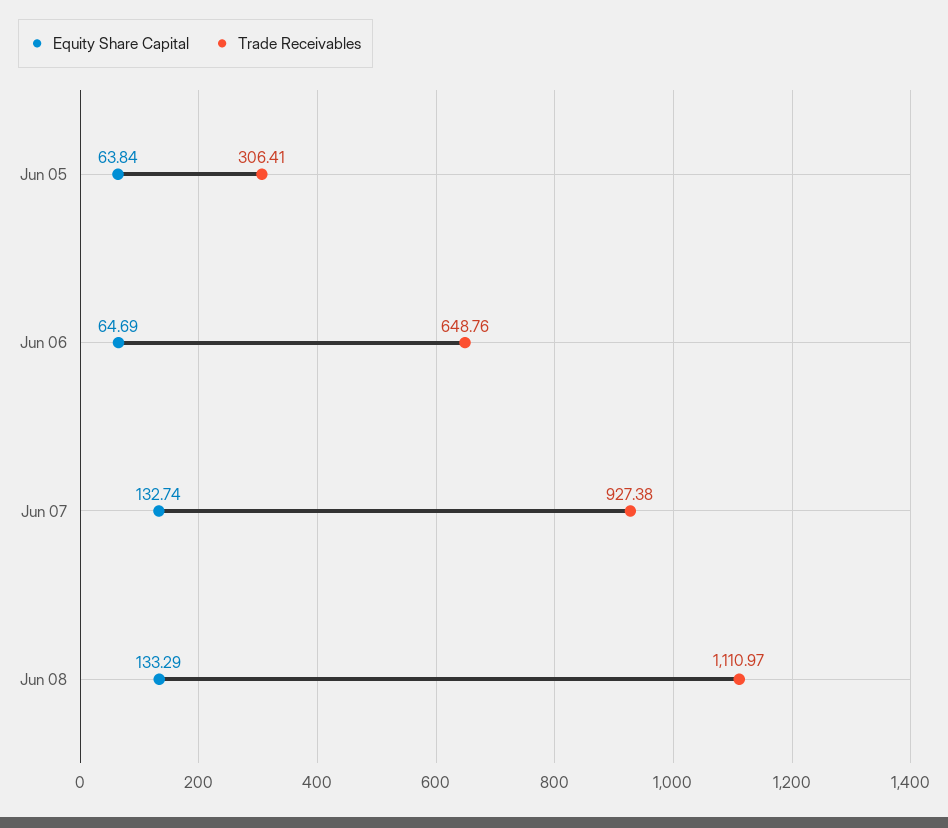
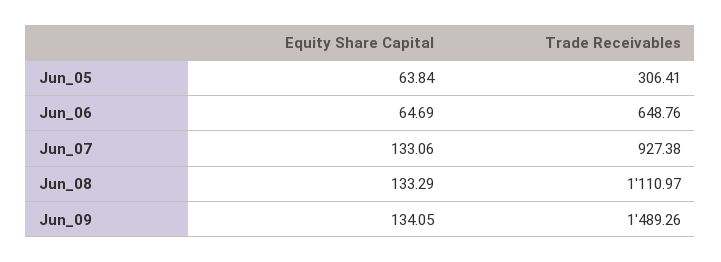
Equity Share Capital, Jun 07: 132.74 -> 133.06
Equity Share Capital, Jun_09: none -> 134.05
Trade Receivables, Jun_09: none -> 1489.26

